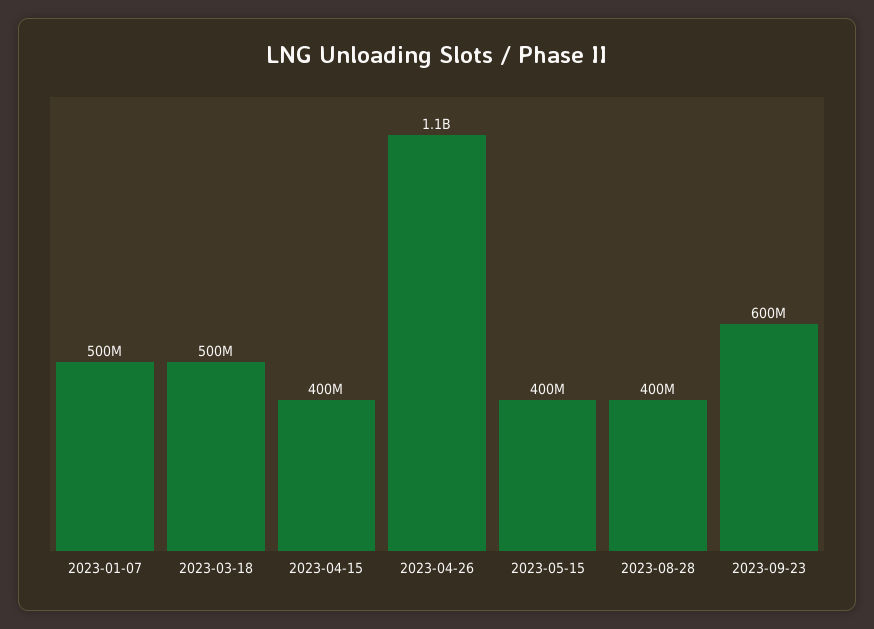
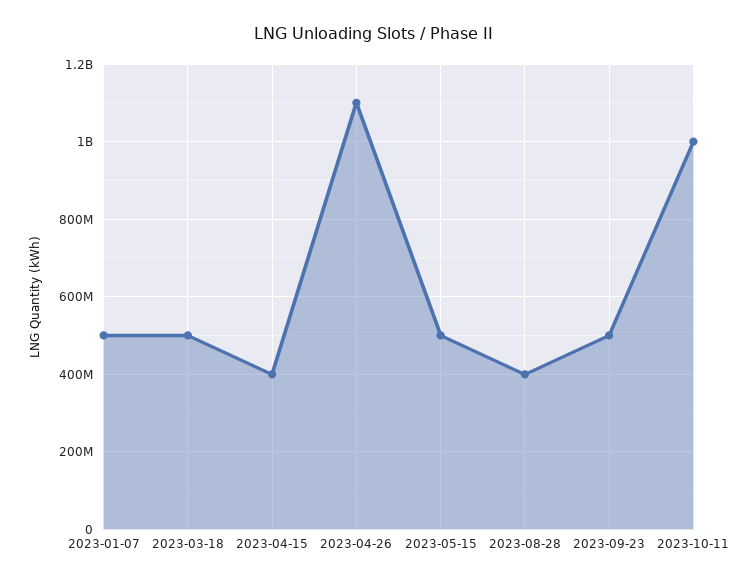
2023-05-15: 400000000 -> 500000000
2023-09-23: 600000000 -> 500000000
2023-10-11: none -> 1000000000

